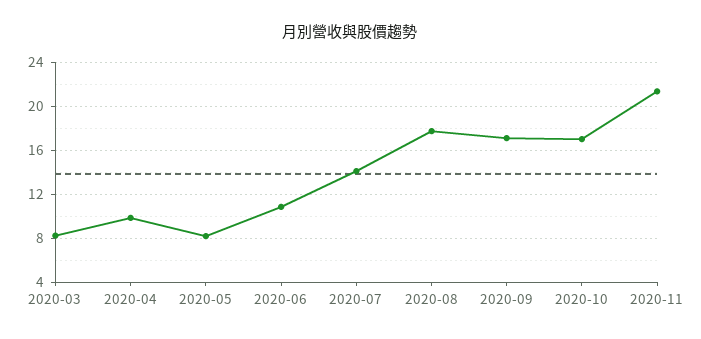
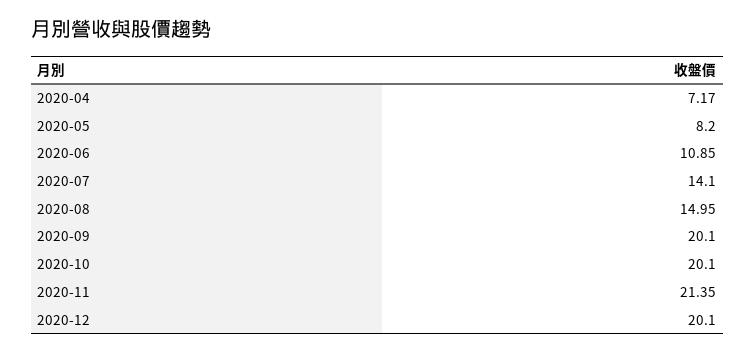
2020-03: 8 -> none
2020-04: 10 -> 7.17
2020-08: 18 -> 14.95
2020-09: 17 -> 20.1
2020-10: 17 -> 20.1
2020-12: none -> 20.1

